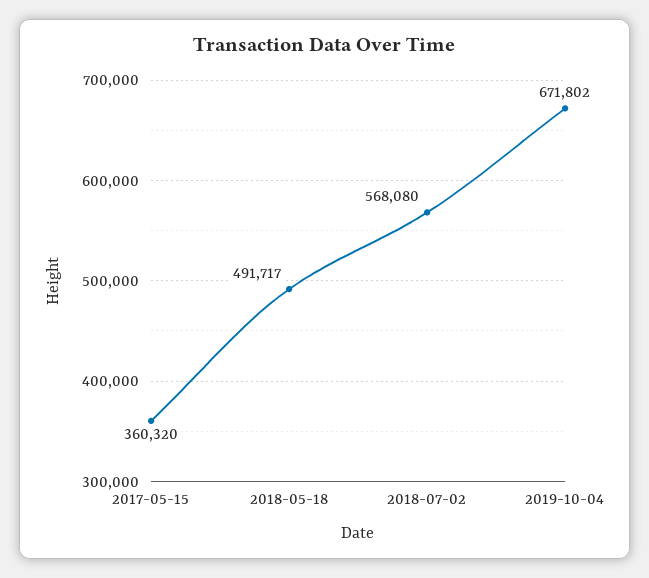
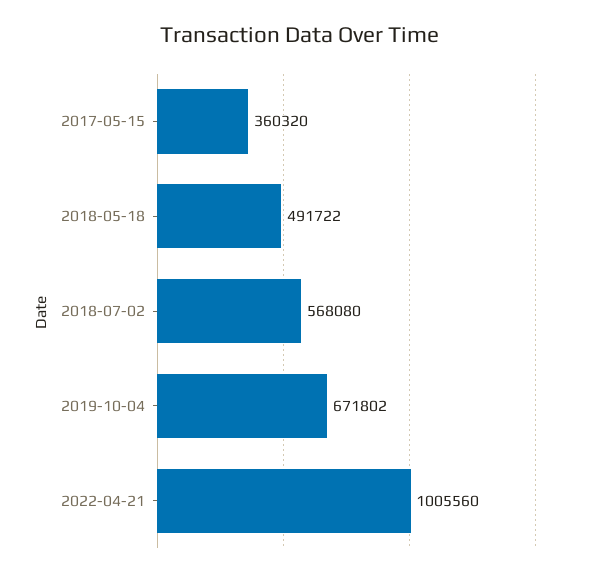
2018-05-18: 491717 -> 491722
2022-04-21: none -> 1005560

